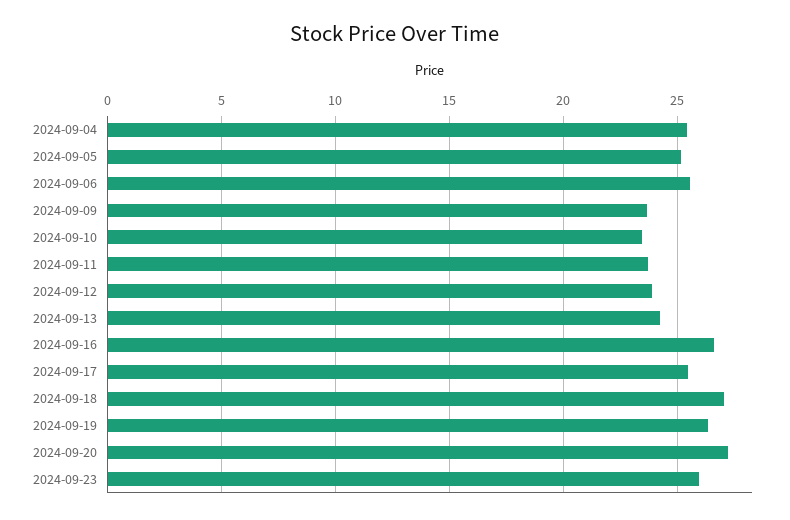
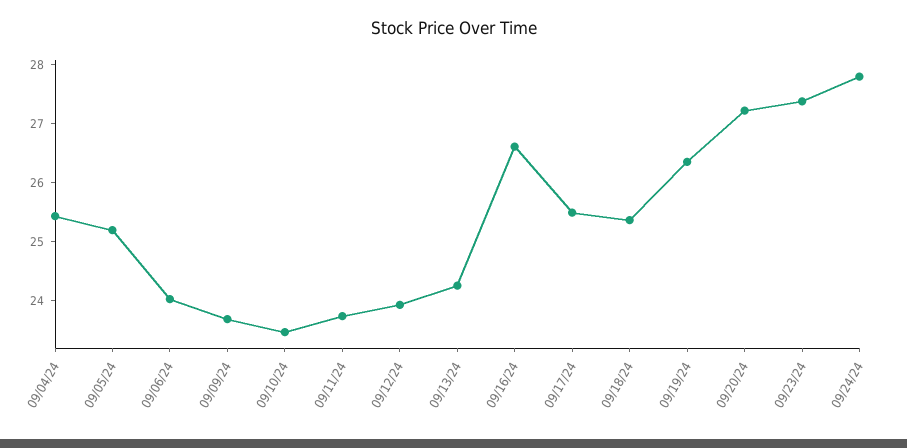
2024-09-06: 25.5 -> 24
2024-09-18: 27 -> 25.4
2024-09-23: 26 -> 27.4
09/24/24: none -> 27.8

